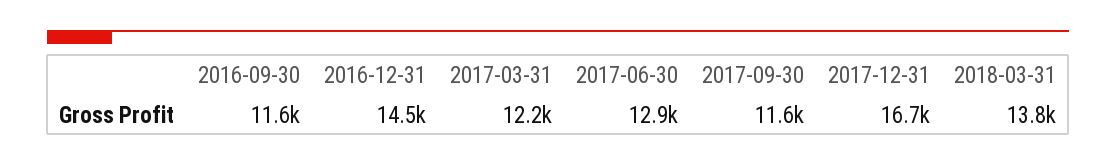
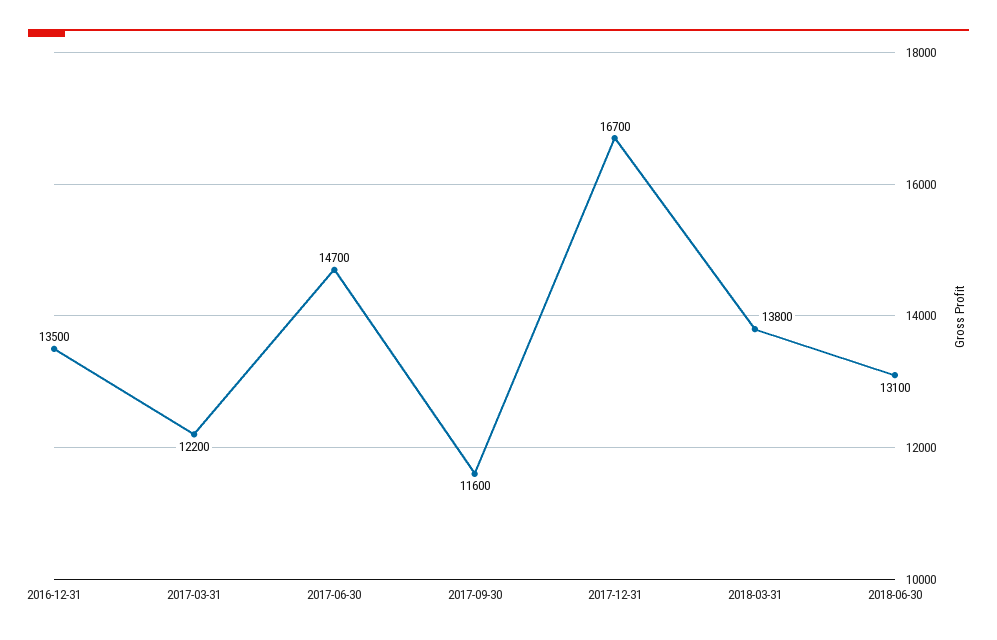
2016-09-30: 11600 -> none
2016-12-31: 14500 -> 13500
2017-06-30: 12900 -> 14700
2018-06-30: none -> 13100

